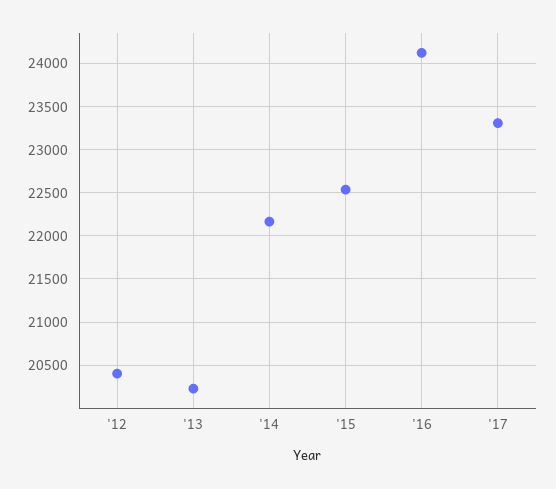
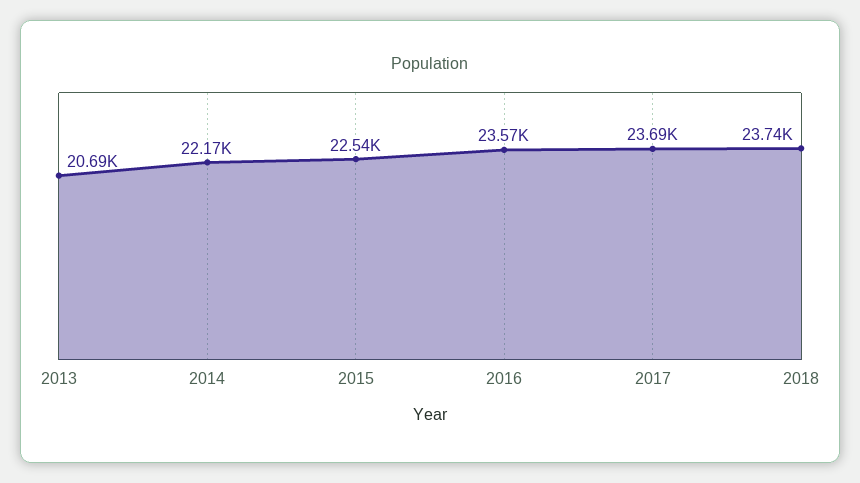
'12: 20400 -> none
'13: 20200 -> 20690
'16: 24100 -> 23570
'17: 23300 -> 23690
2018: none -> 23740

